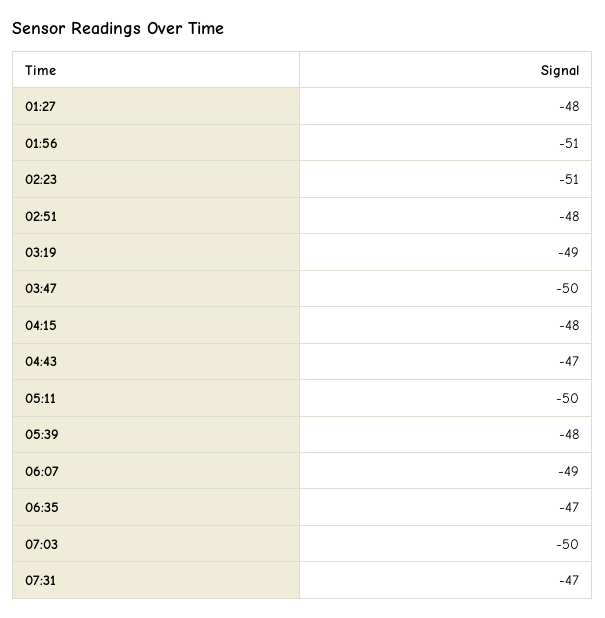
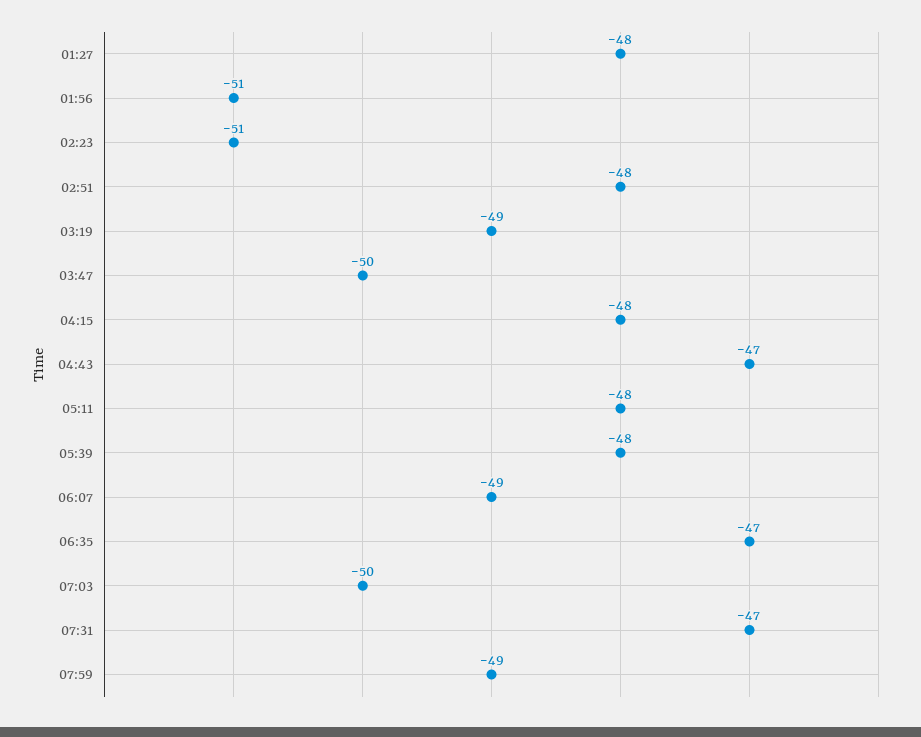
05:11: -50 -> -48
07:59: none -> -49

